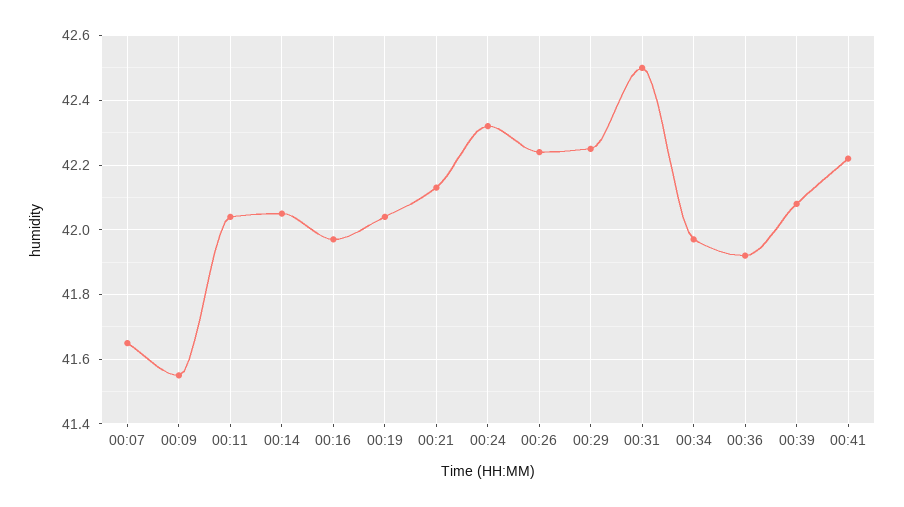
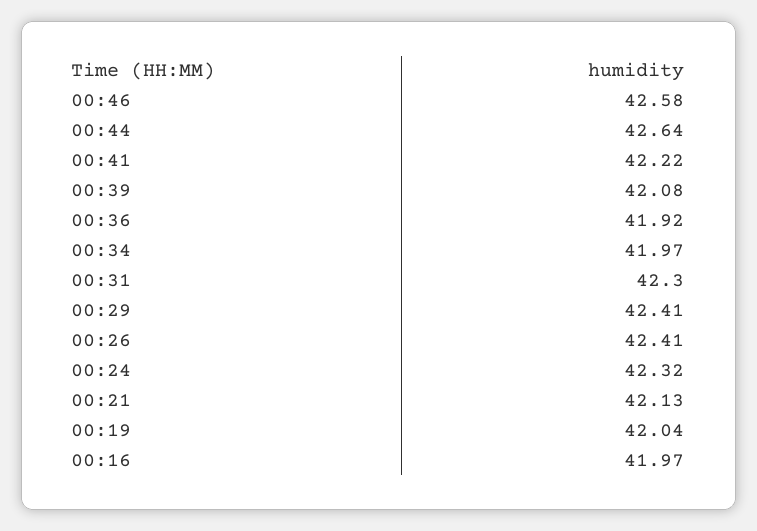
00:07: 41.65 -> none
00:09: 41.55 -> none
00:11: 42.05 -> none
00:14: 42.05 -> none
00:26: 42.25 -> 42.41
00:29: 42.25 -> 42.41
00:31: 42.5 -> 42.3
00:46: none -> 42.58
00:44: none -> 42.64

